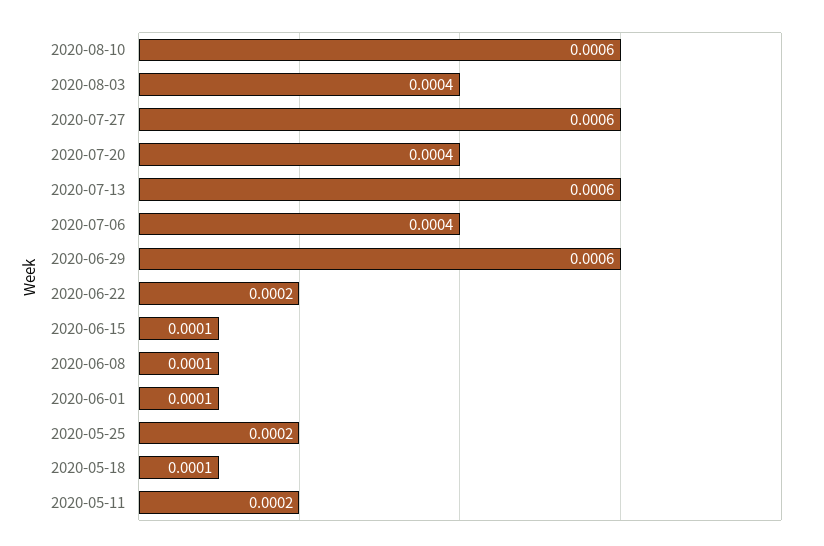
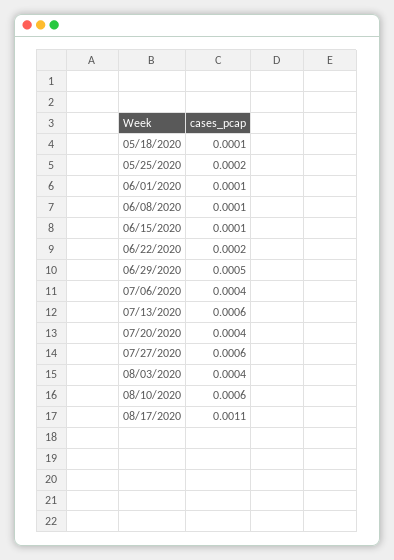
2020-06-29: 0.0006 -> 0.0005
2020-05-11: 0.0002 -> none
08/17/2020: none -> 0.0011

